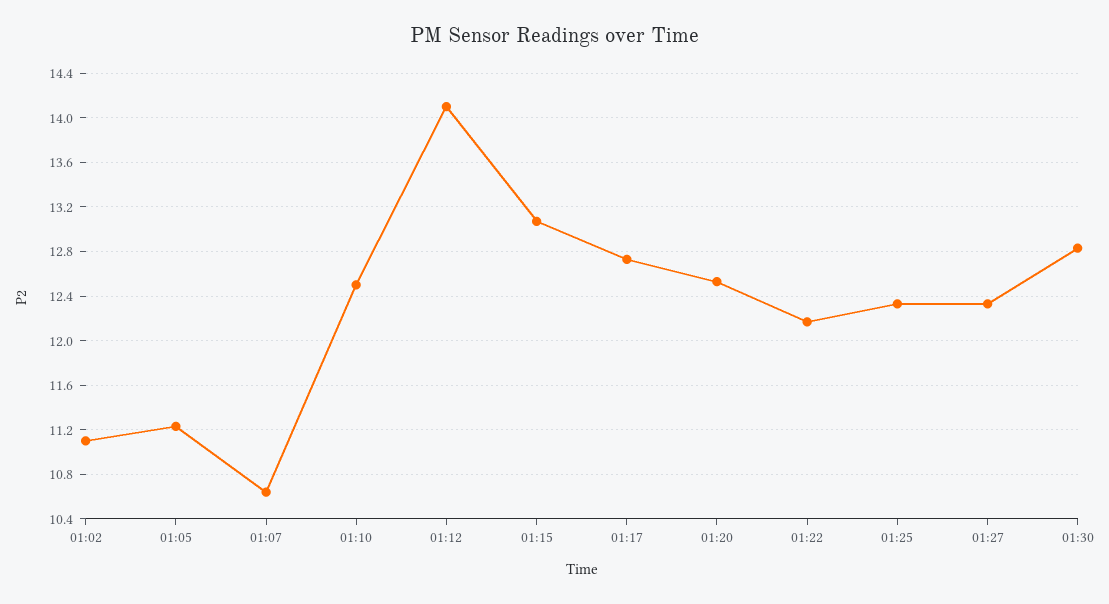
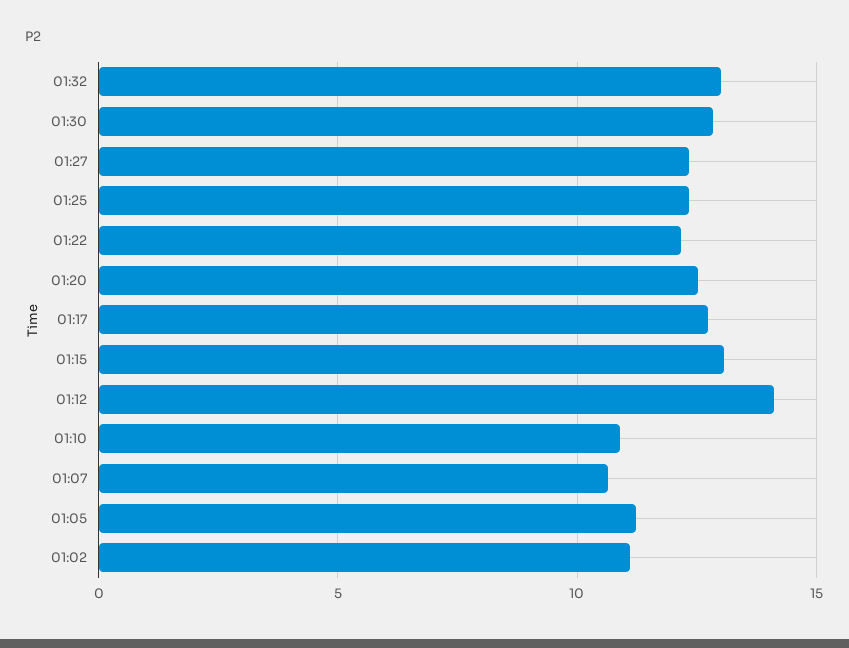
01:10: 12.5 -> 11
01:32: none -> 13

